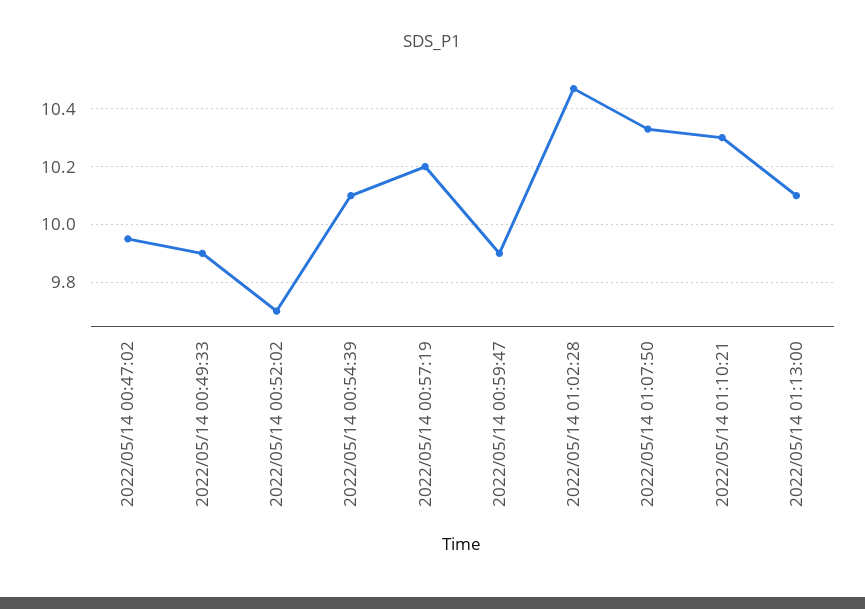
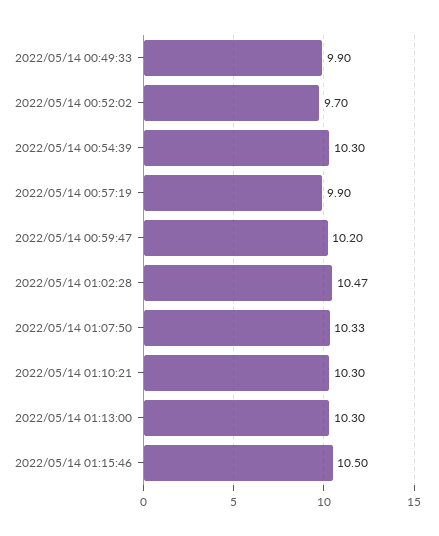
2022/05/14 00:47:02: 9.95 -> none
2022/05/14 00:54:39: 10.1 -> 10.3
2022/05/14 00:57:19: 10.2 -> 9.9
2022/05/14 00:59:47: 9.9 -> 10.2
2022/05/14 01:13:00: 10.1 -> 10.3
2022/05/14 01:15:46: none -> 10.5

